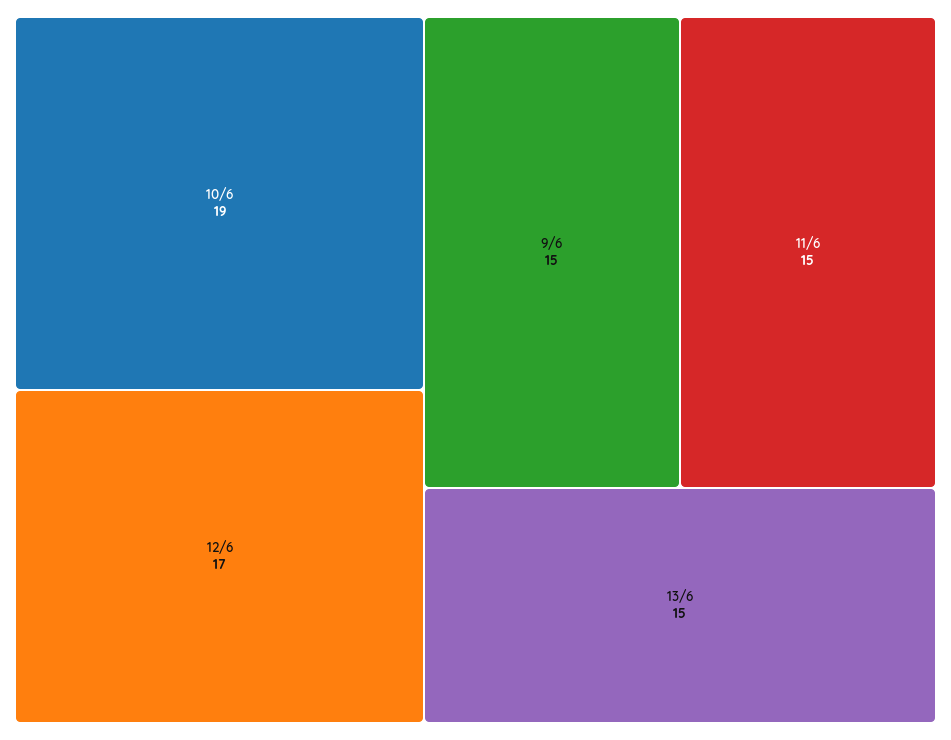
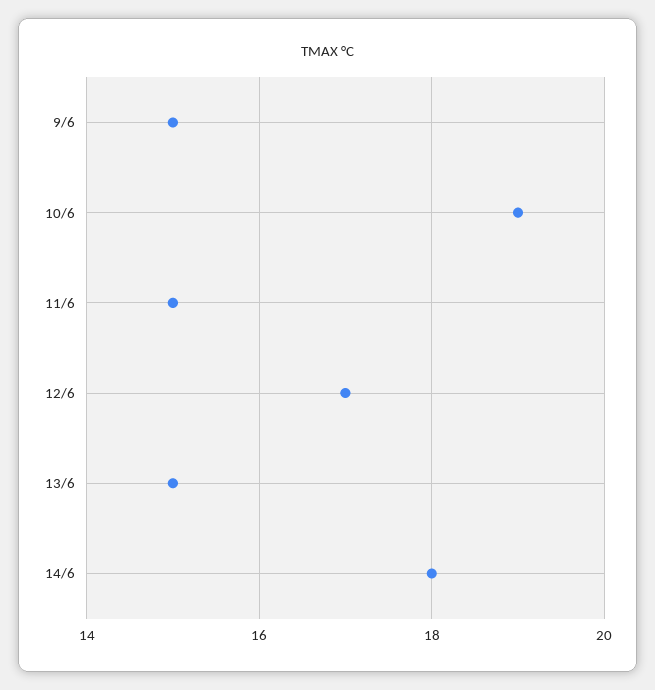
14/6: none -> 18

